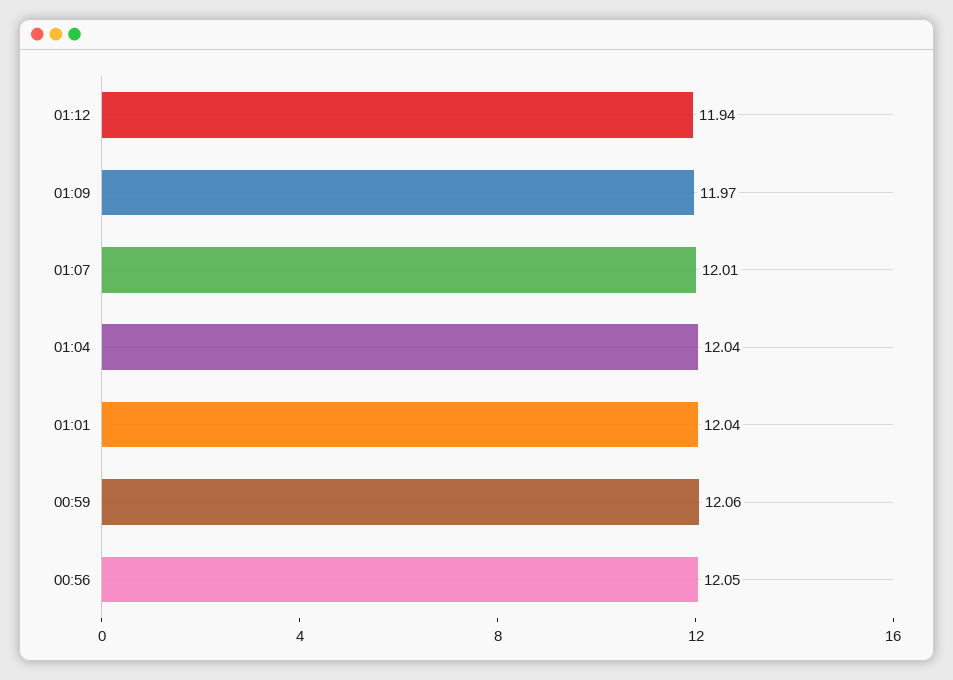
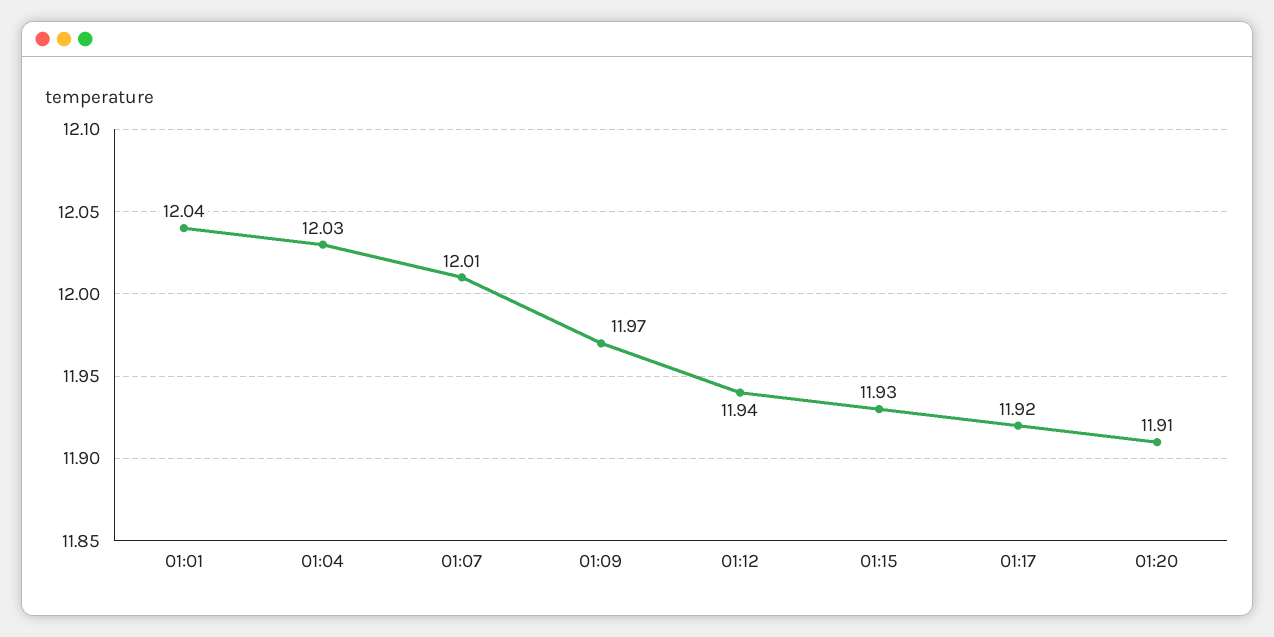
01:04: 12.04 -> 12.03
00:59: 12.06 -> none
00:56: 12.05 -> none
01:15: none -> 11.93
01:17: none -> 11.92
01:20: none -> 11.91

